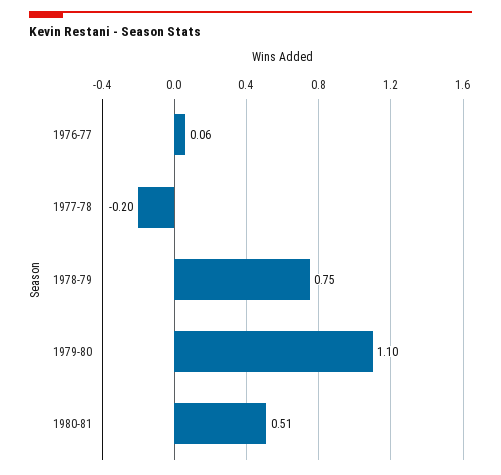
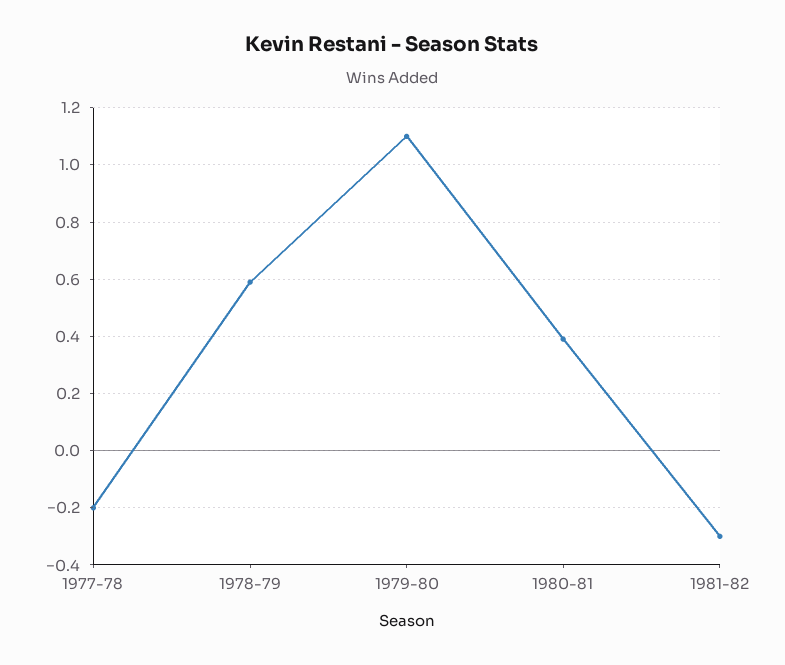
1976-77: 0.06 -> none
1978-79: 0.75 -> 0.6
1980-81: 0.51 -> 0.4
1981-82: none -> -0.3

